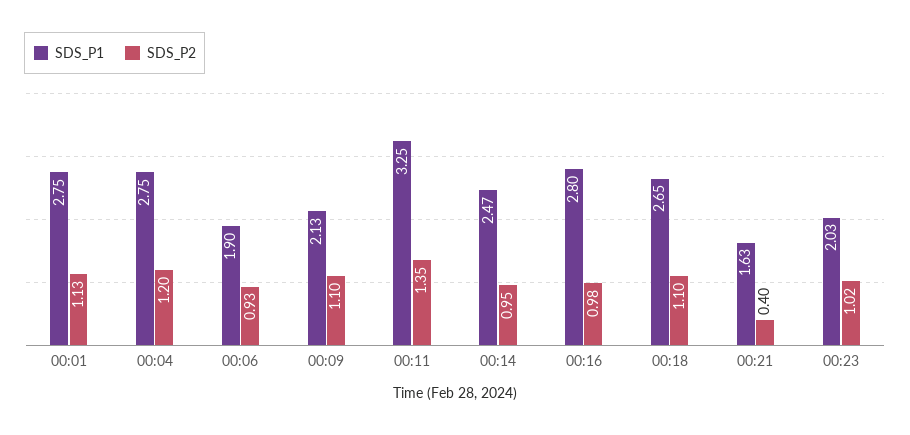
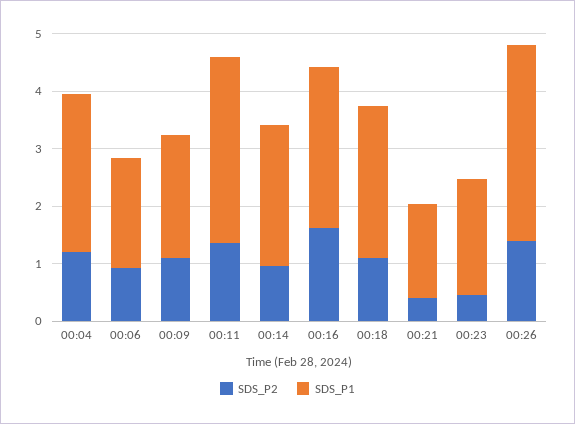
SDS_P1, 00:01: 2.75 -> none
SDS_P2, 00:01: 1.13 -> none
SDS_P2, 00:16: 0.98 -> 1.6
SDS_P2, 00:23: 1.02 -> 0.4
SDS_P2, 00:26: none -> 1.4
SDS_P1, 00:26: none -> 3.4

